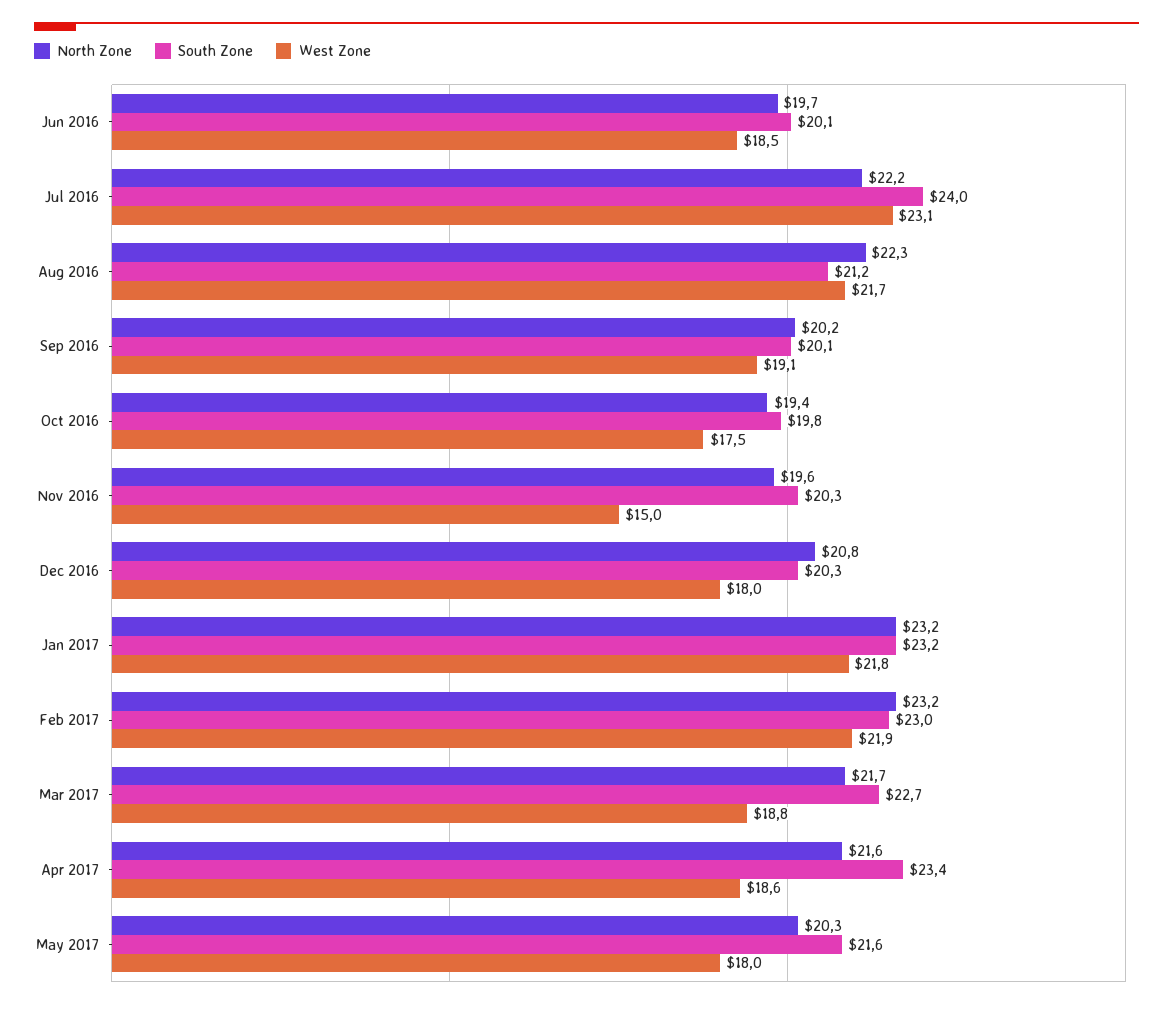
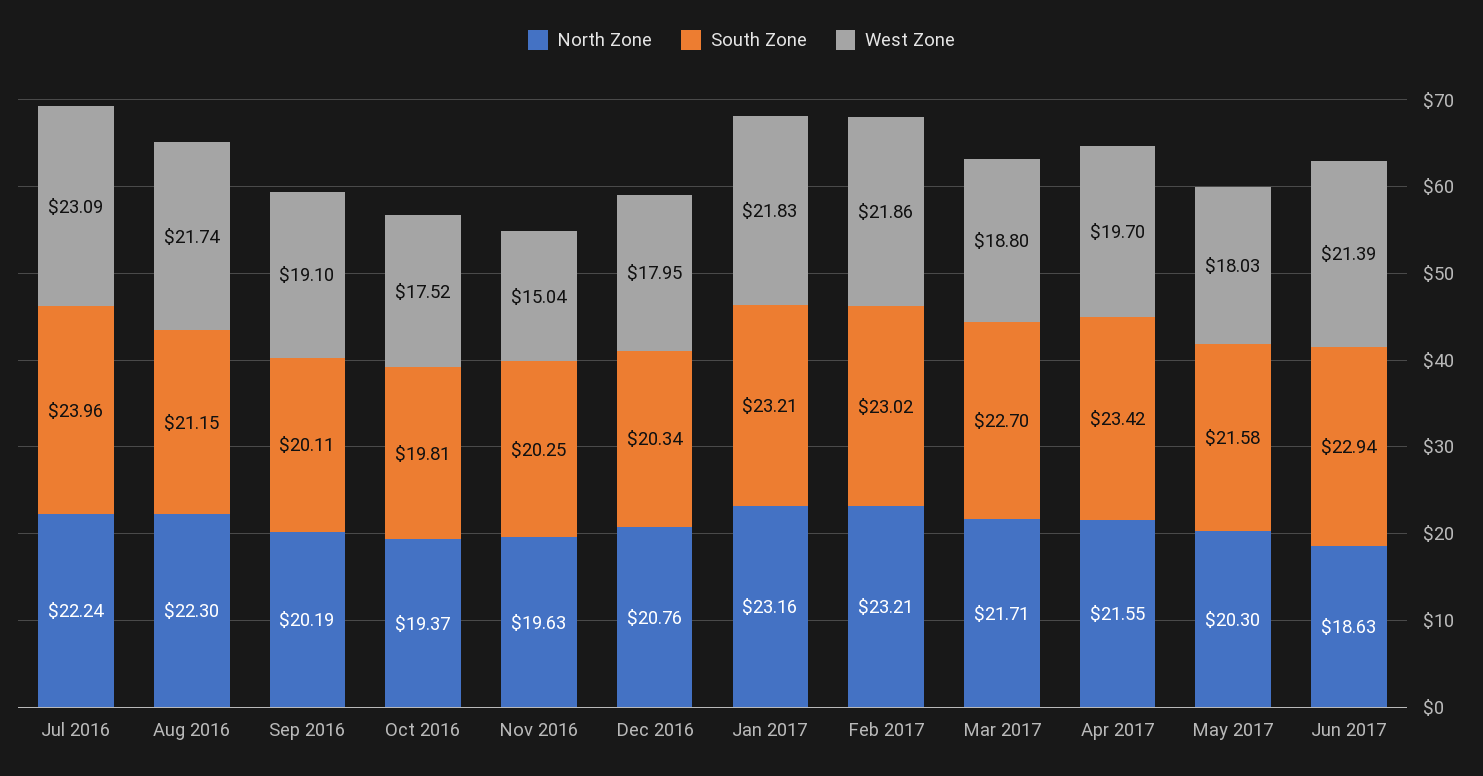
North Zone, Jun 2016: 19.7 -> none
South Zone, Jun 2016: 20.1 -> none
West Zone, Jun 2016: 18.5 -> none
West Zone, Apr 2017: 18.6 -> 19.7
North Zone, Jun 2017: none -> 18.63
South Zone, Jun 2017: none -> 22.94
West Zone, Jun 2017: none -> 21.39

